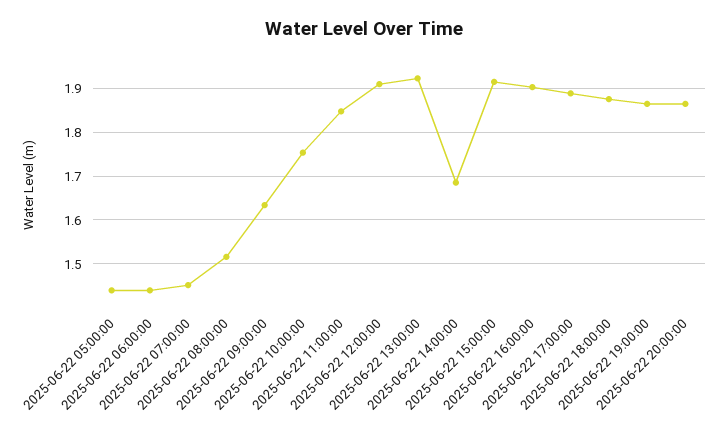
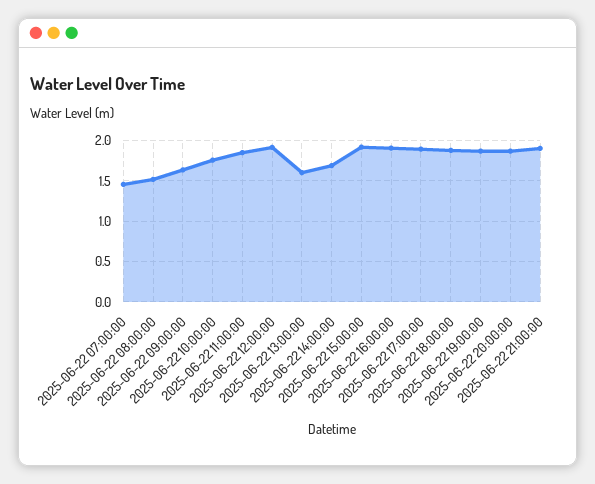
2025-06-22 05:00:00: 1.44 -> none
2025-06-22 06:00:00: 1.44 -> none
2025-06-22 13:00:00: 1.92 -> 1.6
2025-06-22 21:00:00: none -> 1.9

